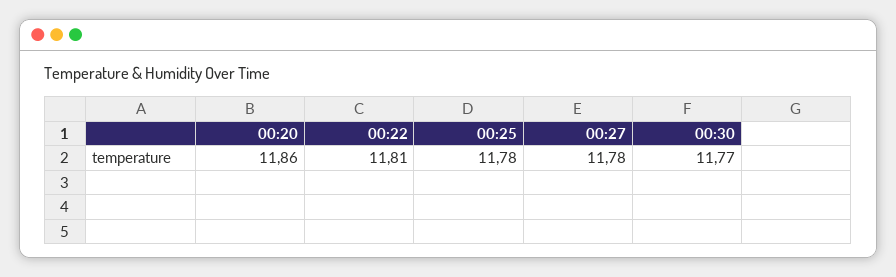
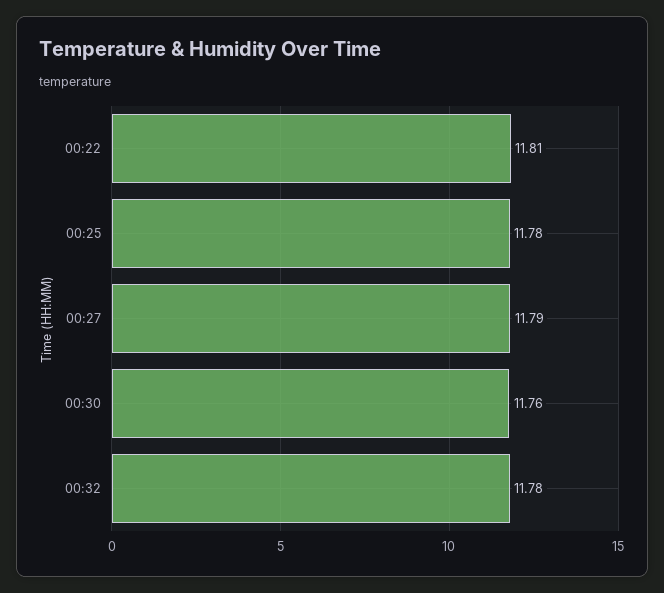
00:20: 11.86 -> none
00:27: 11.78 -> 11.79
00:30: 11.77 -> 11.76
00:32: none -> 11.78

